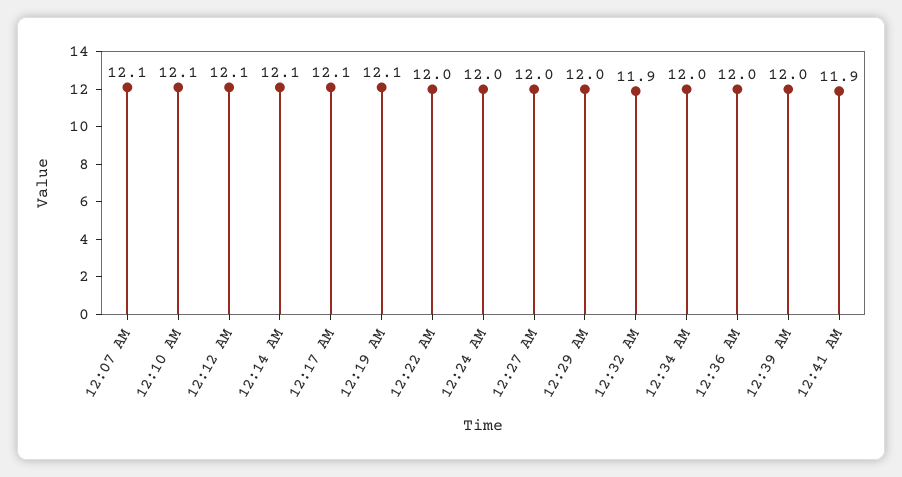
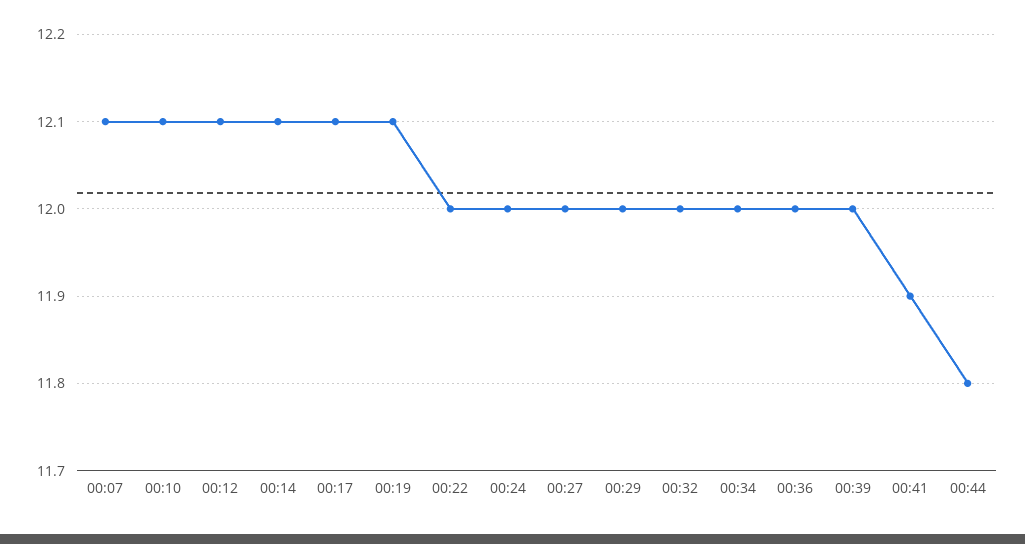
12:32 AM: 11.9 -> 12
00:44: none -> 11.8

